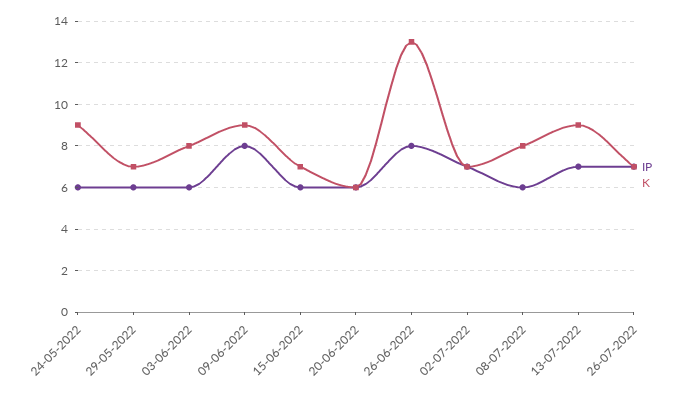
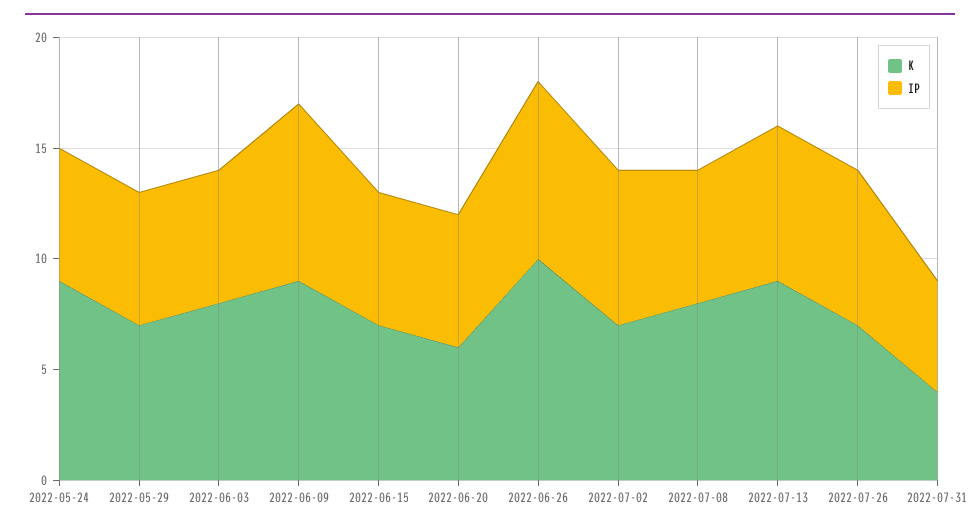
K, 26-06-2022: 13 -> 10
K, 2022-07-31: none -> 4
IP, 2022-07-31: none -> 5

